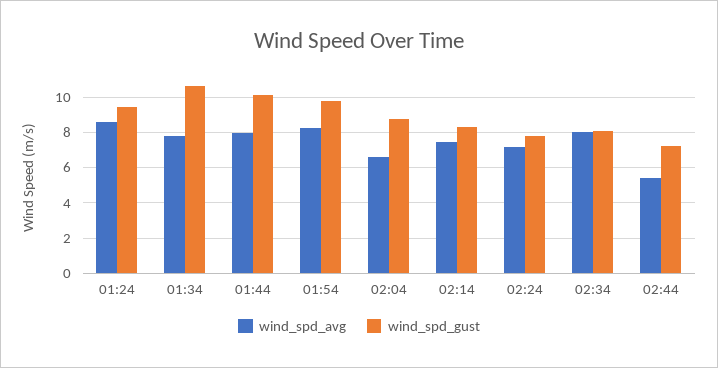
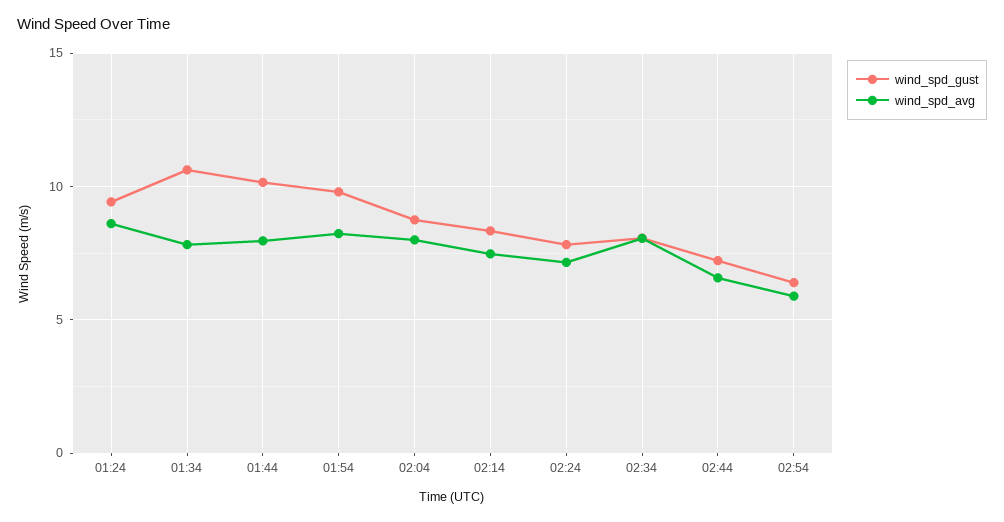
wind_spd_avg, 02:04: 6.5 -> 8
wind_spd_avg, 02:44: 5.5 -> 6.5
wind_spd_gust, 02:54: none -> 6.5
wind_spd_avg, 02:54: none -> 6

